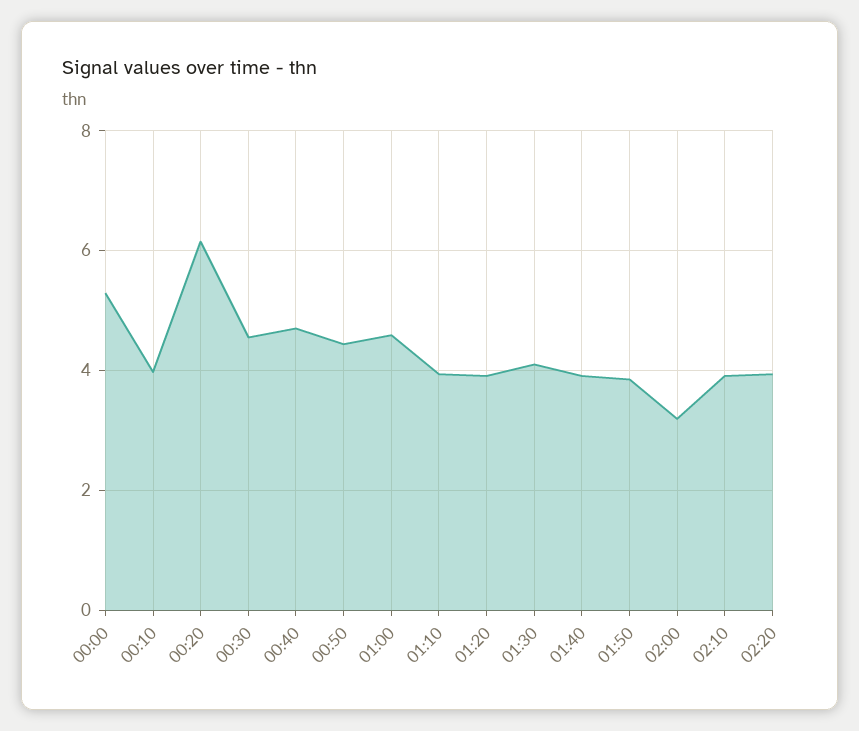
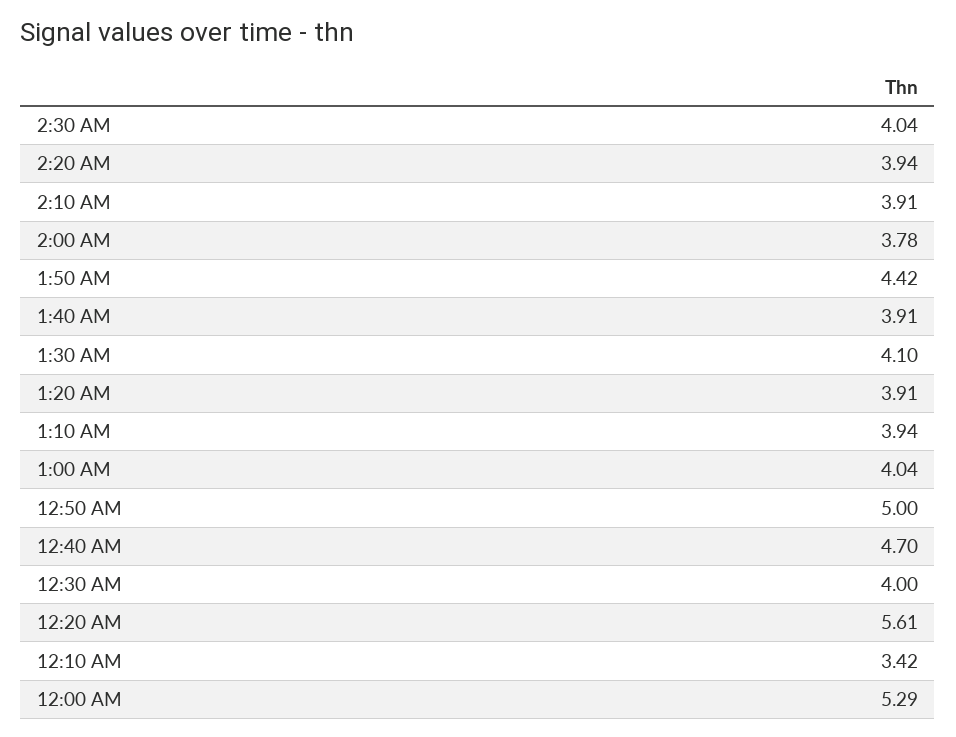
00:10: 4 -> 3.42
00:20: 6.2 -> 5.61
00:30: 4.6 -> 4
00:50: 4.4 -> 5
01:00: 4.6 -> 4.04
01:50: 3.8 -> 4.42
02:00: 3.2 -> 3.78
2:30 AM: none -> 4.04

